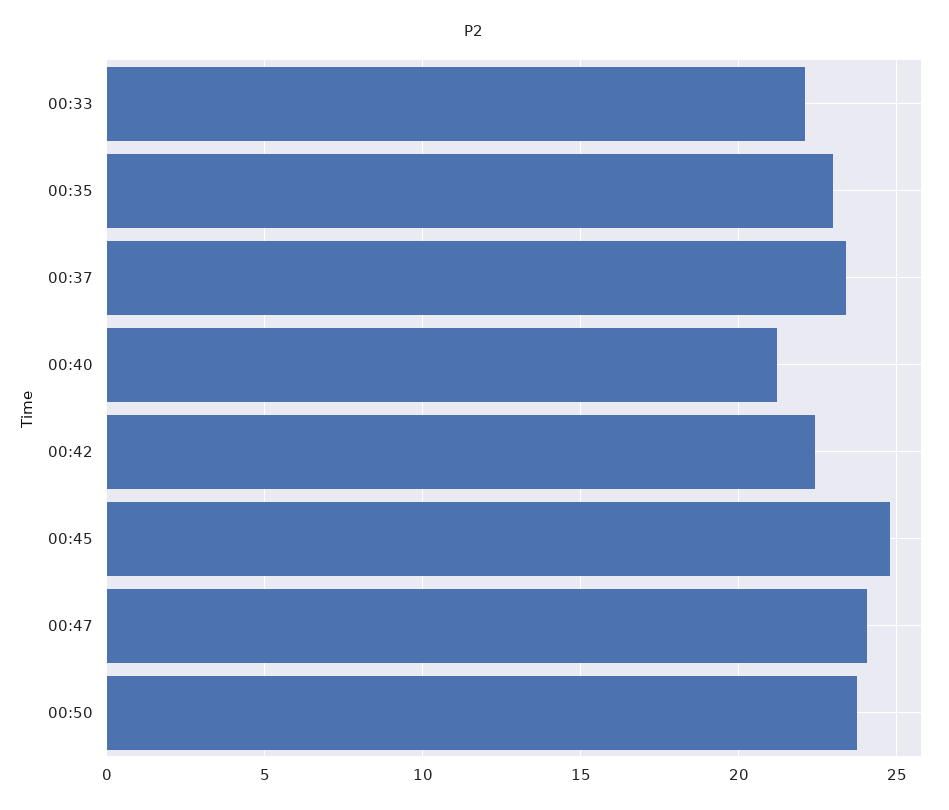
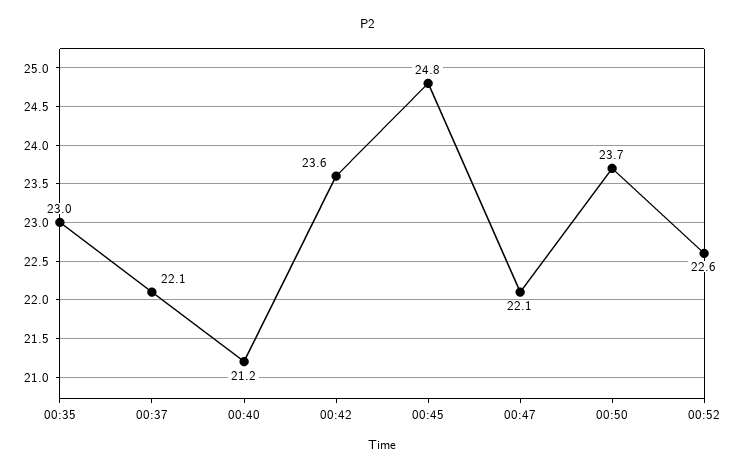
00:33: 22 -> none
00:37: 23.5 -> 22.1
00:42: 22.5 -> 23.6
00:47: 24 -> 22.1
00:52: none -> 22.6

